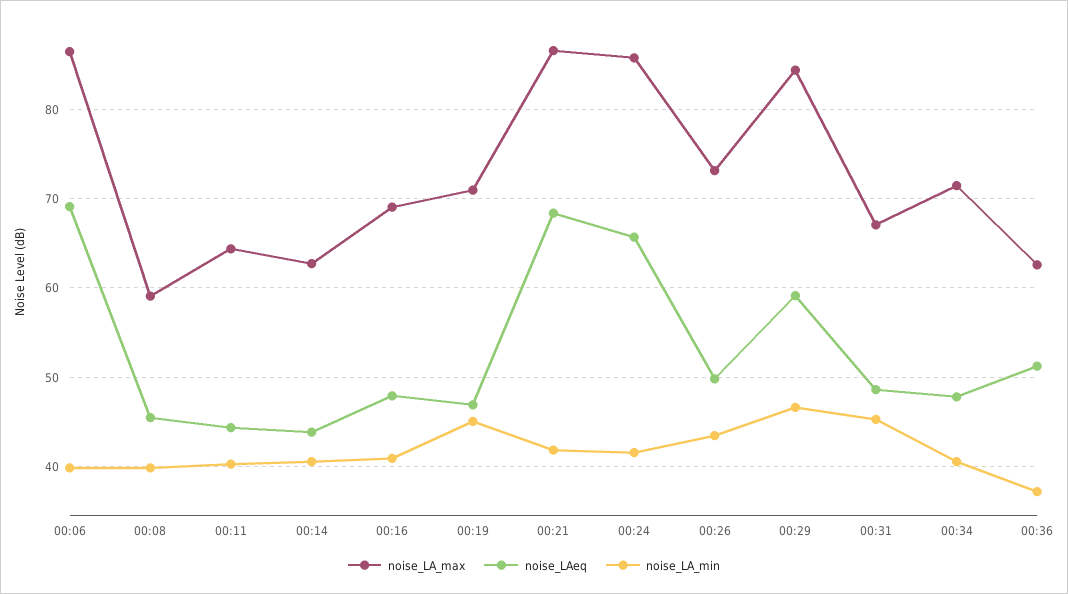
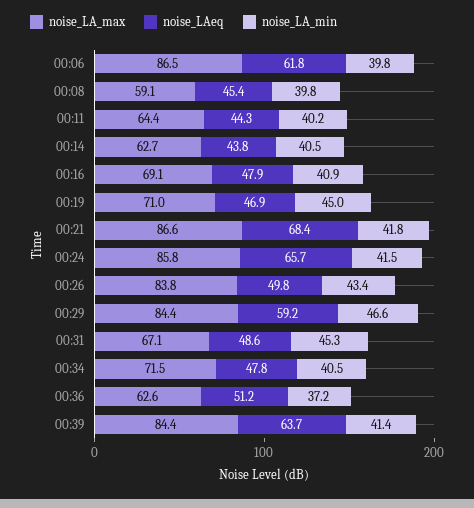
noise_LAeq, 00:06: 69 -> 61.8
noise_LA_max, 00:26: 73 -> 83.8
noise_LA_max, 00:39: none -> 84.4
noise_LAeq, 00:39: none -> 63.7
noise_LA_min, 00:39: none -> 41.4

